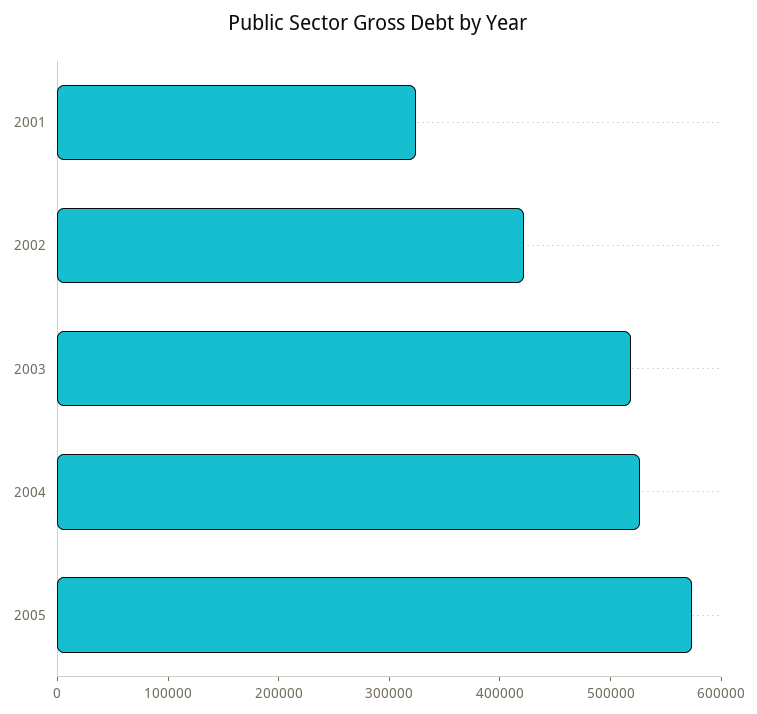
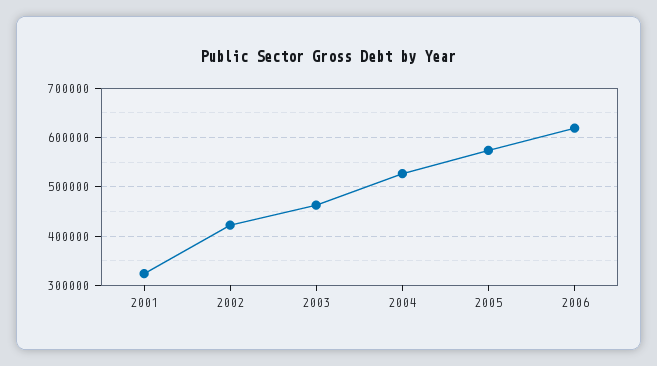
2003: 520000 -> 460000
2006: none -> 620000

